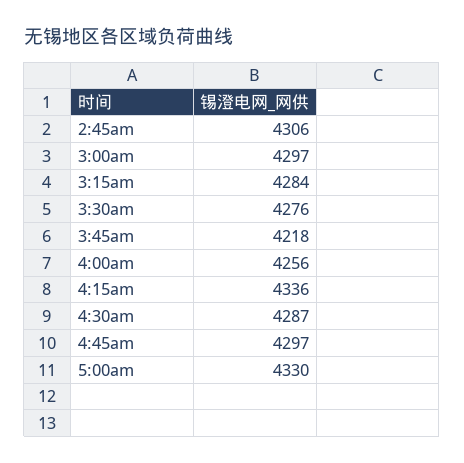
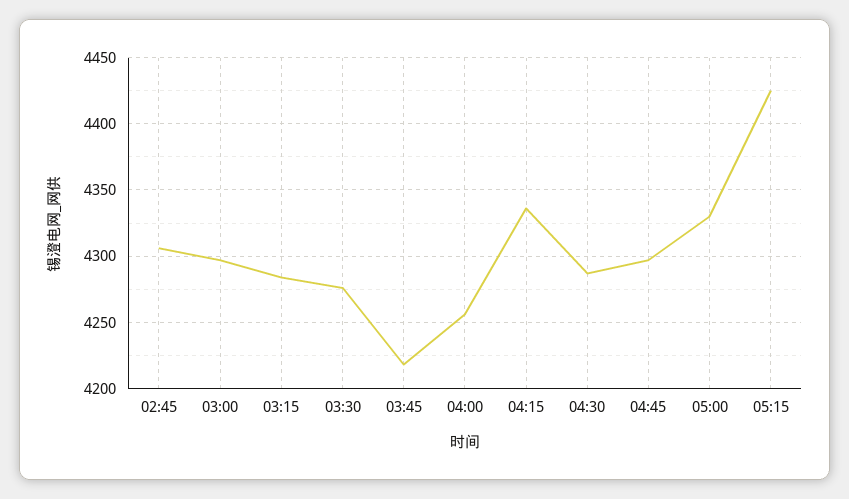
05:15: none -> 4425

